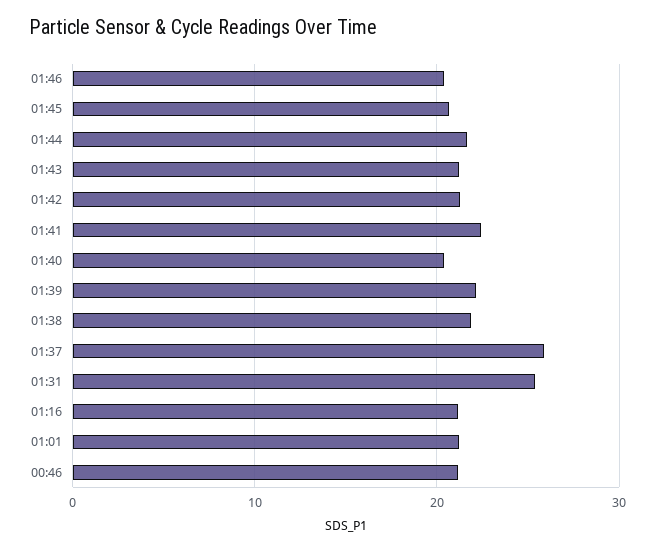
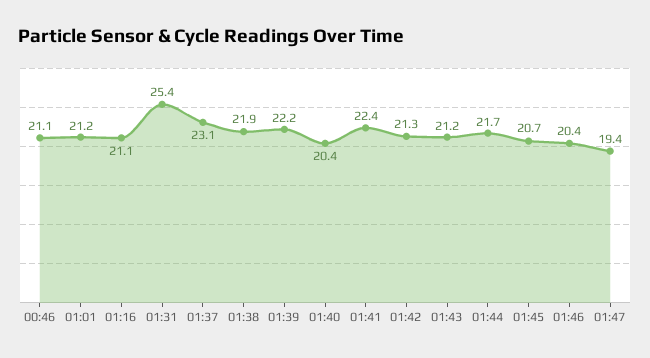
01:37: 26 -> 23.1
01:47: none -> 19.4

